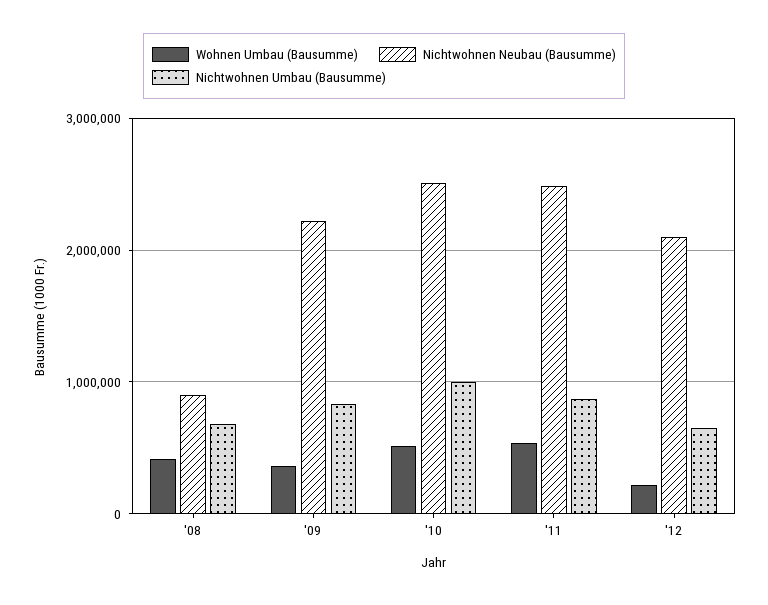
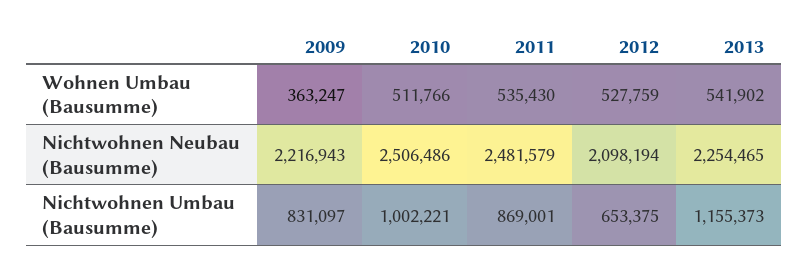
Wohnen Umbau (Bausumme), '08: 400000 -> none
Nichtwohnen Neubau (Bausumme), '08: 900000 -> none
Nichtwohnen Umbau (Bausumme), '08: 700000 -> none
Wohnen Umbau (Bausumme), '12: 200000 -> 527759
Wohnen Umbau (Bausumme), 2013: none -> 541902
Nichtwohnen Neubau (Bausumme), 2013: none -> 2254465
Nichtwohnen Umbau (Bausumme), 2013: none -> 1155373

